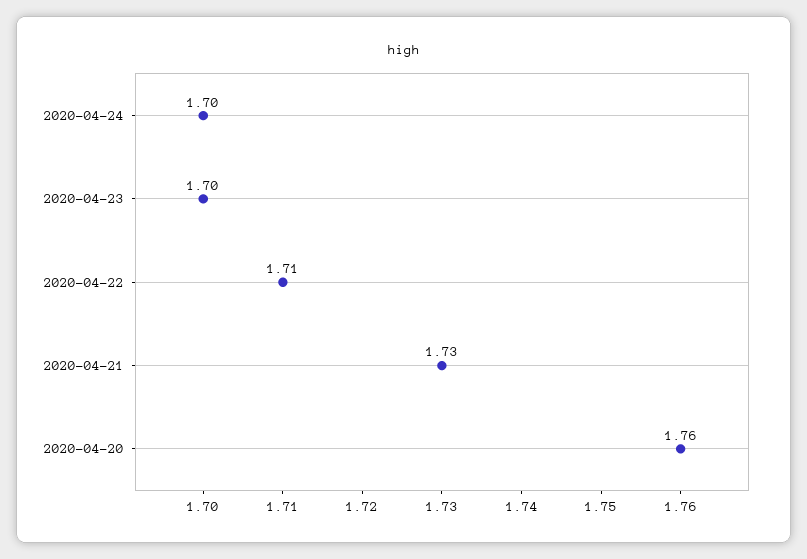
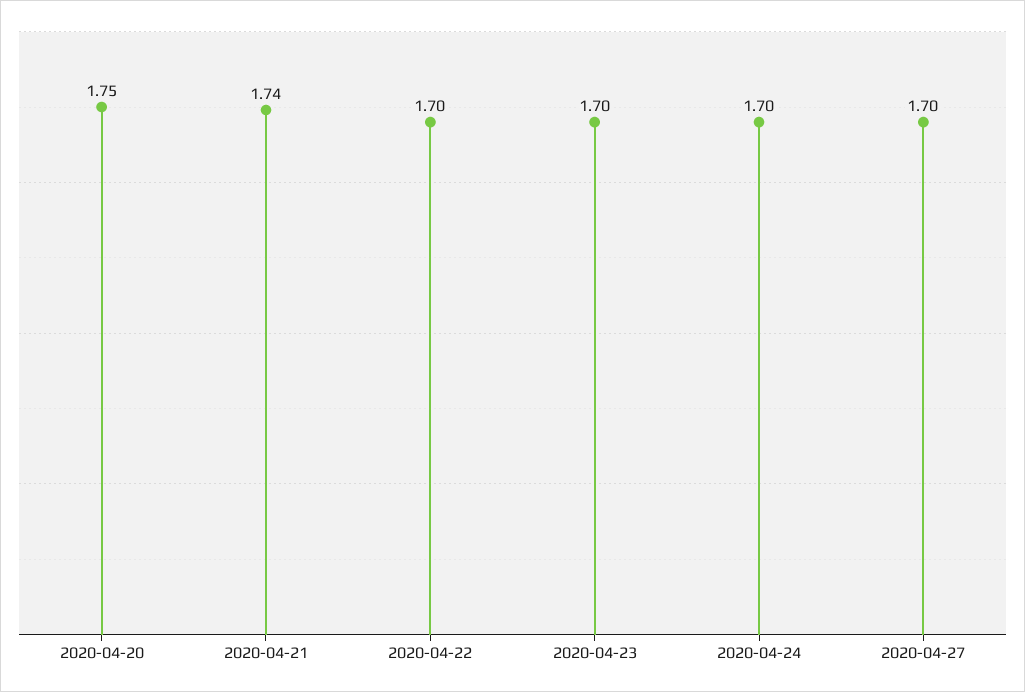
2020-04-22: 1.71 -> 1.7
2020-04-21: 1.73 -> 1.74
2020-04-20: 1.76 -> 1.75
2020-04-27: none -> 1.7

